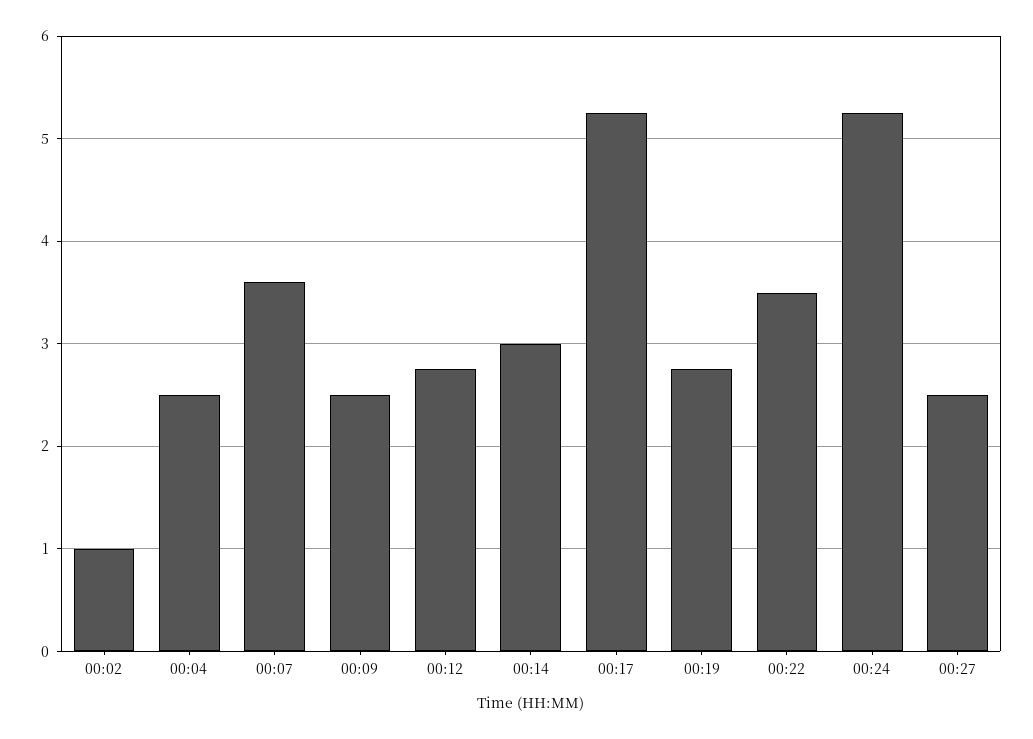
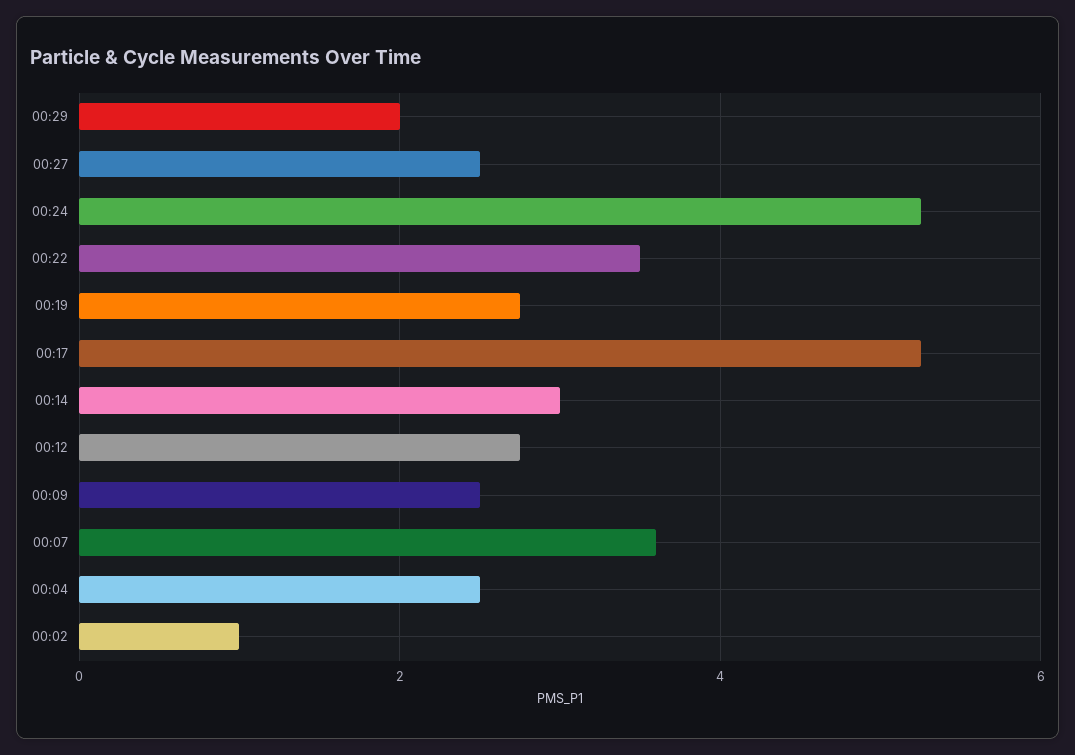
00:29: none -> 2

